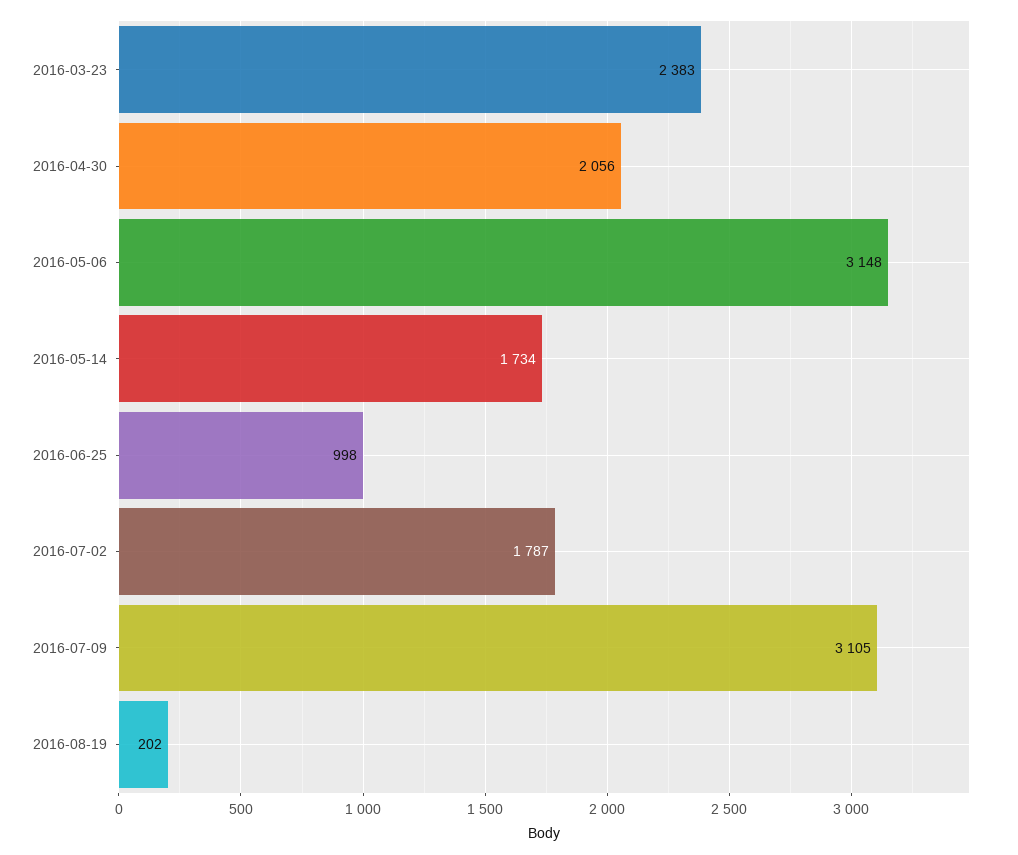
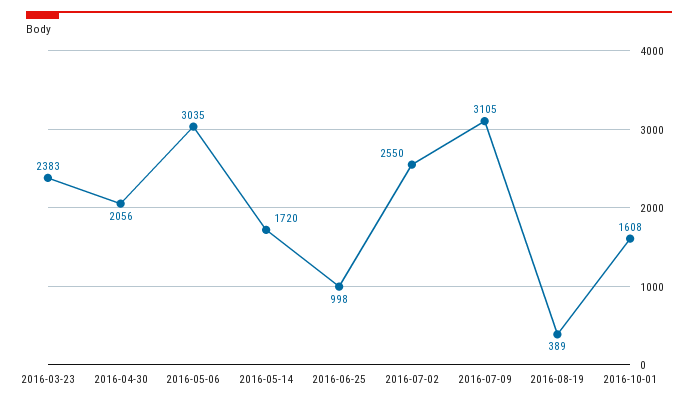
2016-05-06: 3148 -> 3035
2016-05-14: 1734 -> 1720
2016-07-02: 1787 -> 2550
2016-08-19: 202 -> 389
2016-10-01: none -> 1608

